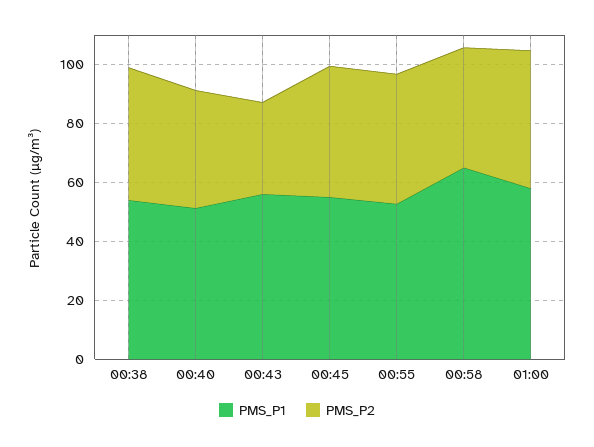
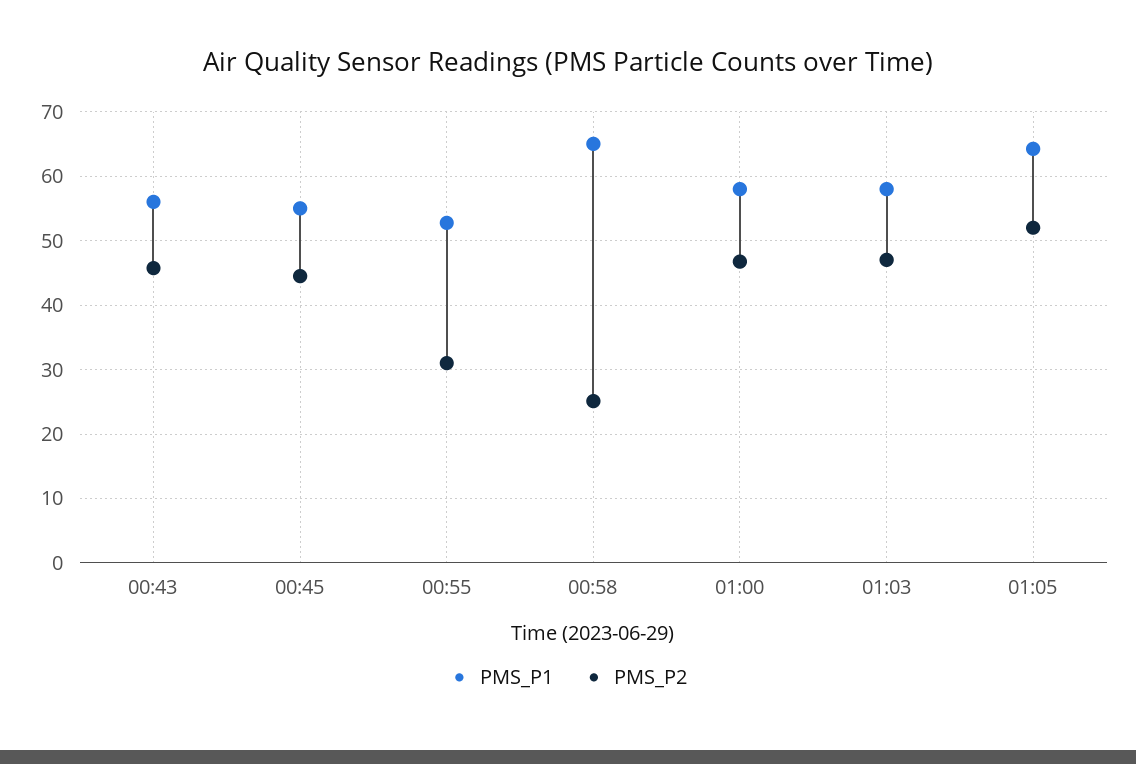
PMS_P1, 00:38: 55 -> none
PMS_P2, 00:38: 45 -> none
PMS_P1, 00:40: 50 -> none
PMS_P2, 00:40: 40 -> none
PMS_P2, 00:43: 30 -> 46
PMS_P2, 00:55: 45 -> 31
PMS_P2, 00:58: 40 -> 25
PMS_P1, 01:03: none -> 58
PMS_P2, 01:03: none -> 47
PMS_P1, 01:05: none -> 64
PMS_P2, 01:05: none -> 52

